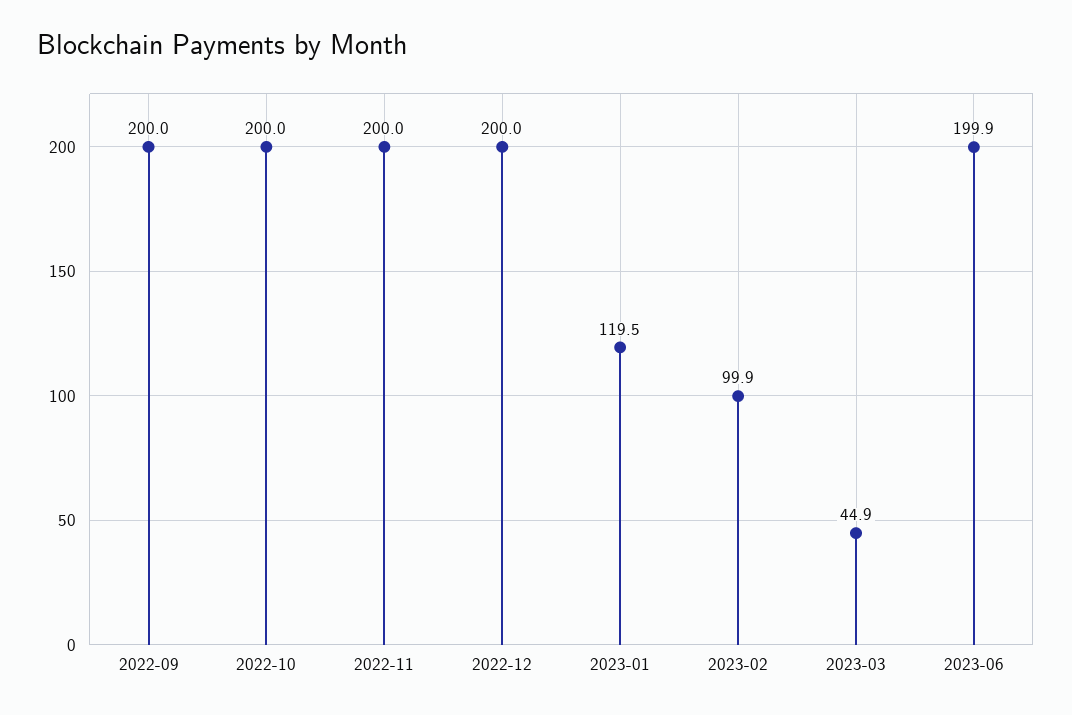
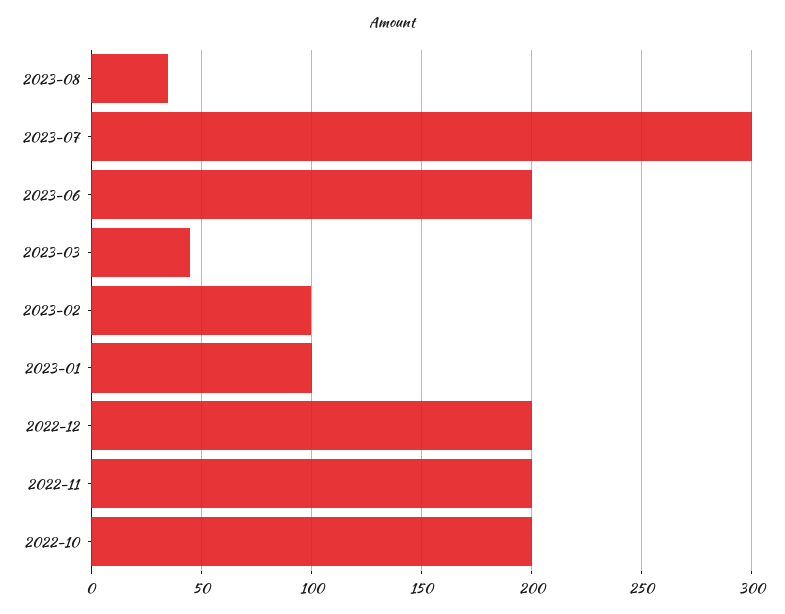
2022-09: 200 -> none
2023-01: 119.5 -> 100
2023-08: none -> 35
2023-07: none -> 300

